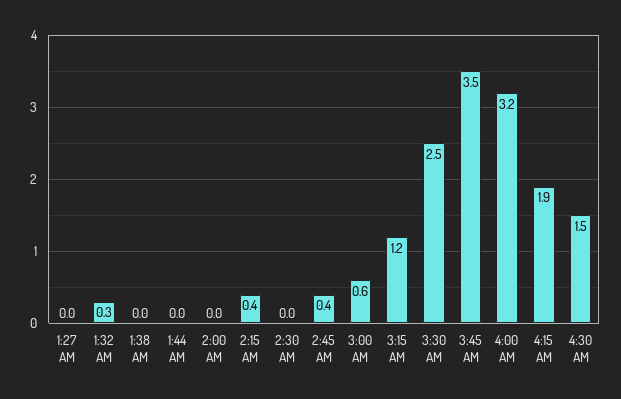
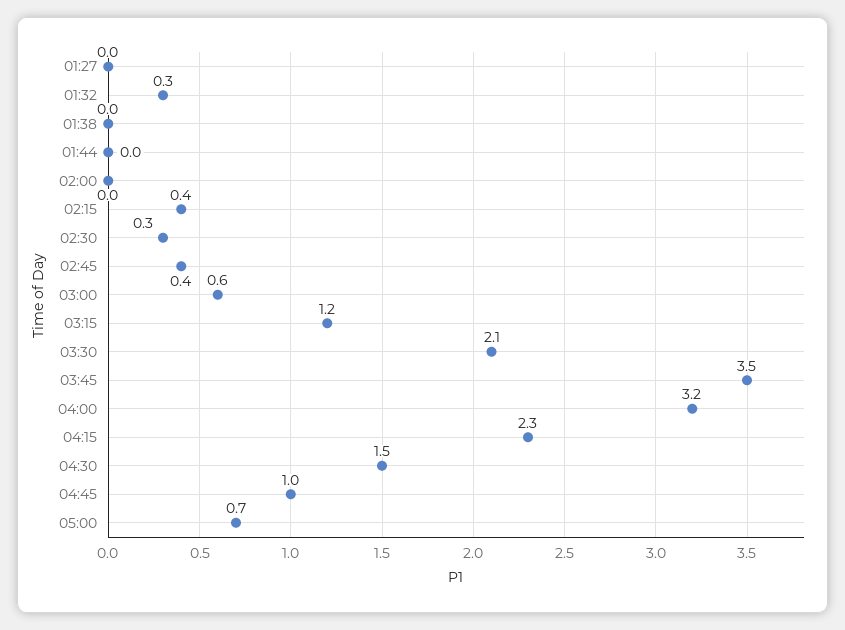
2:30 AM: 0 -> 0.3
3:30 AM: 2.5 -> 2.1
4:15 AM: 1.9 -> 2.3
04:45: none -> 1
05:00: none -> 0.7

